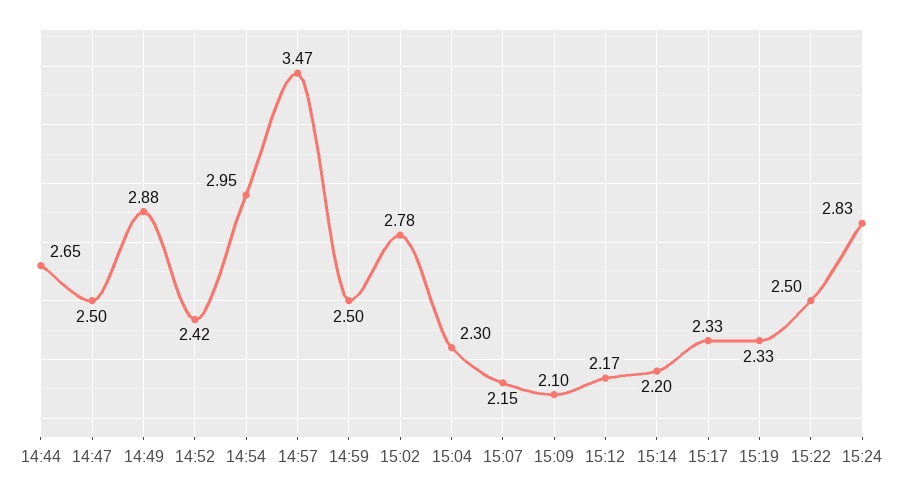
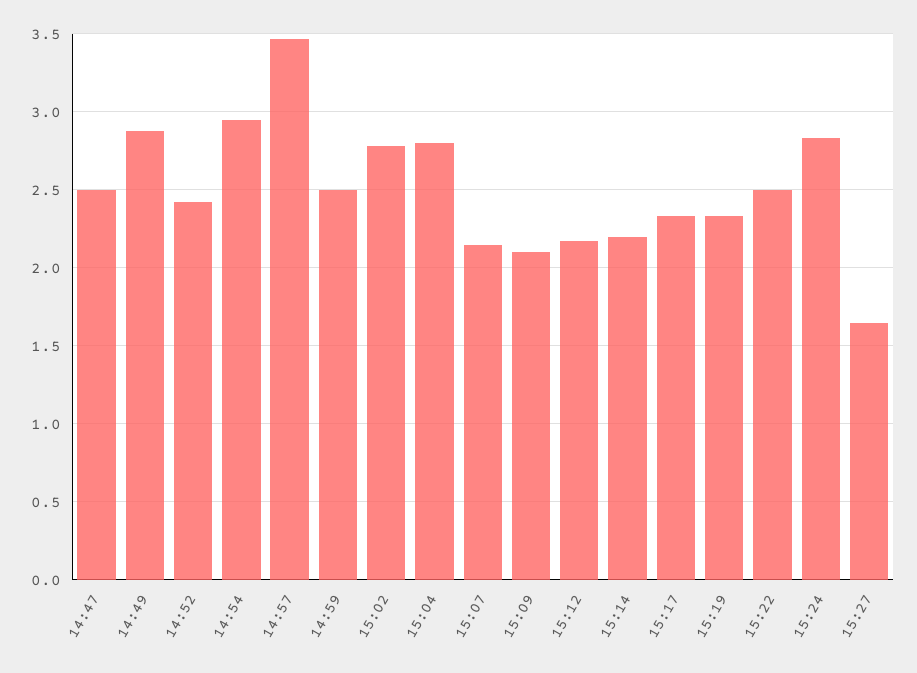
14:44: 2.65 -> none
15:04: 2.3 -> 2.8
15:27: none -> 1.65

